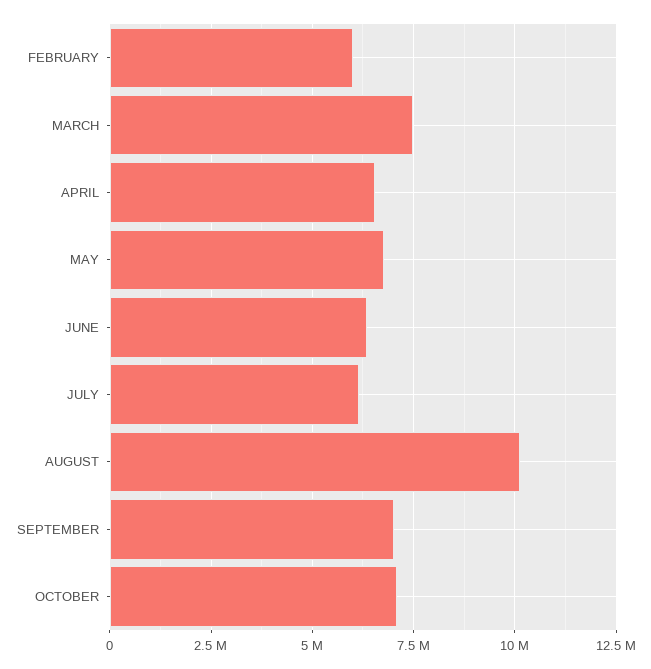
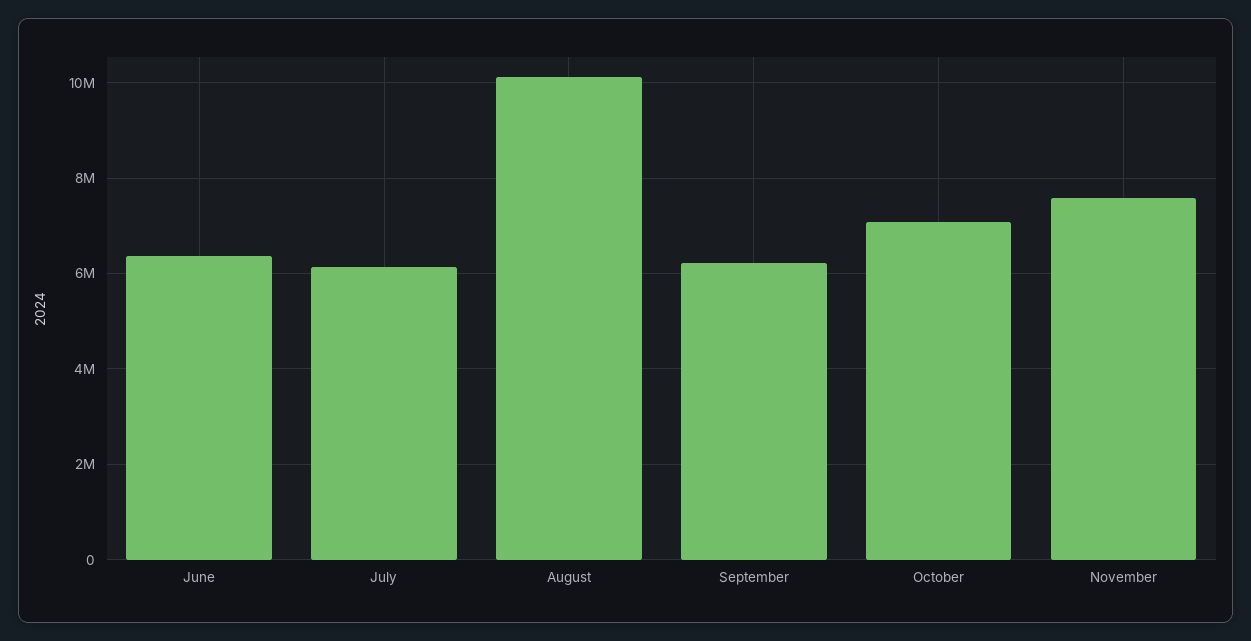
FEBRUARY: 6000000 -> none
MARCH: 7500000 -> none
APRIL: 6500000 -> none
MAY: 6750000 -> none
SEPTEMBER: 7000000 -> 6200000
November: none -> 7600000

